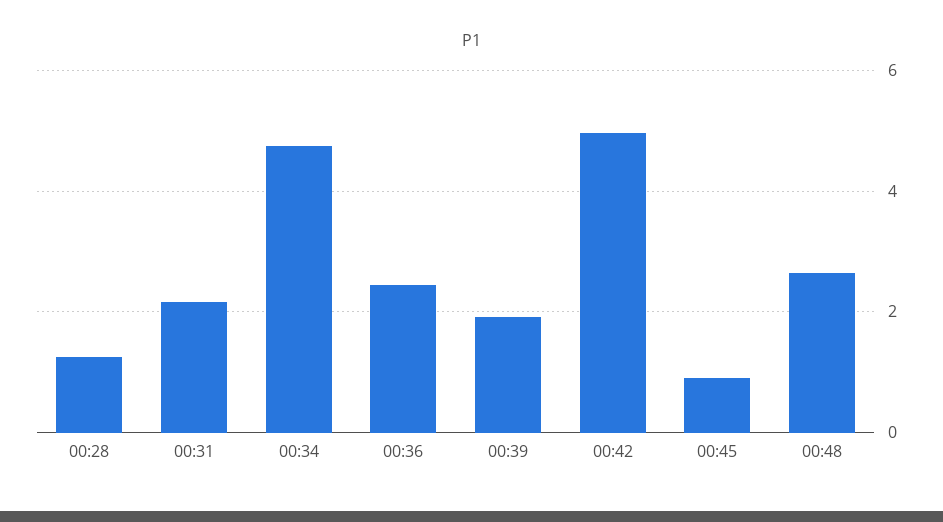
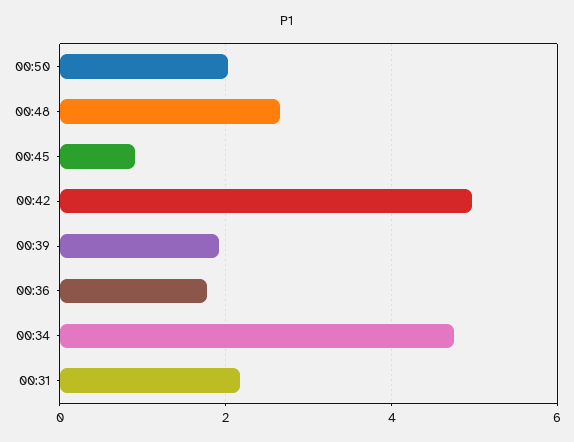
00:28: 1.2 -> none
00:36: 2.4 -> 1.8
00:50: none -> 2

